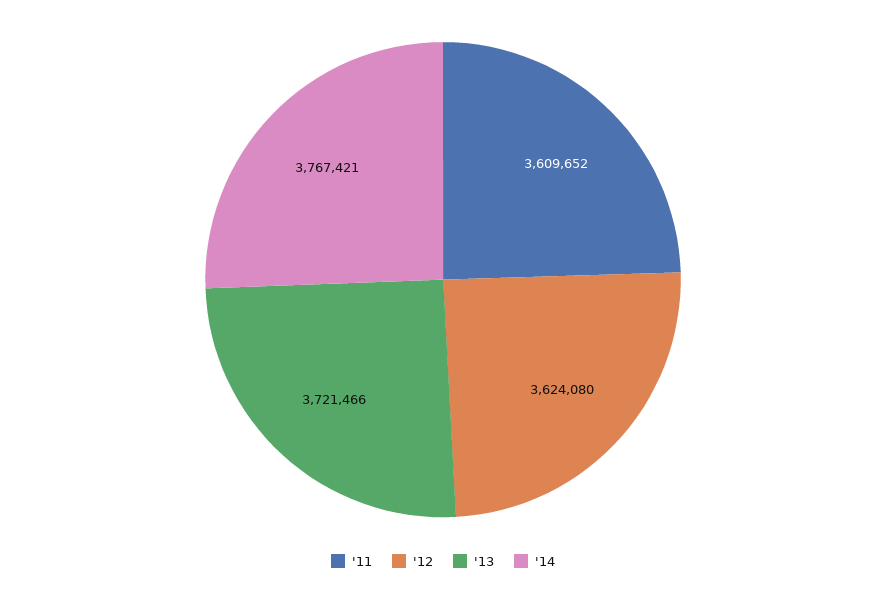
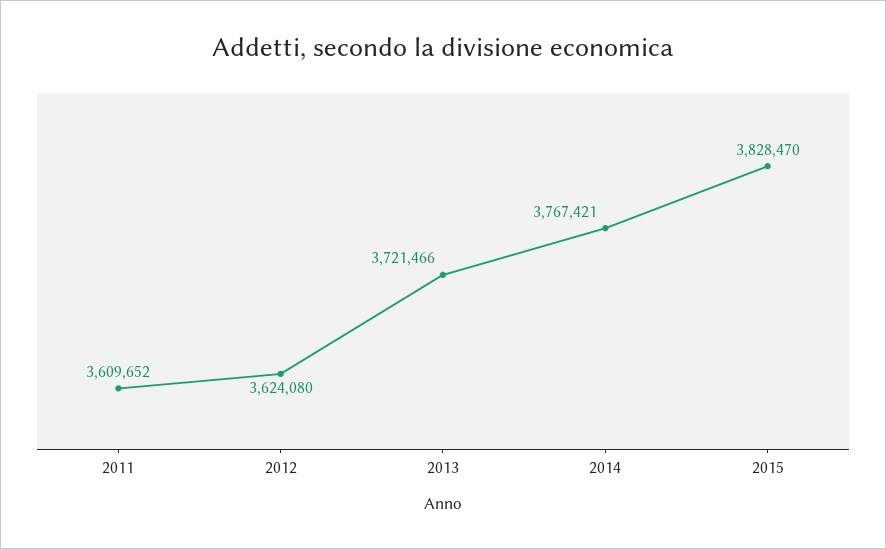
2015: none -> 3828470

